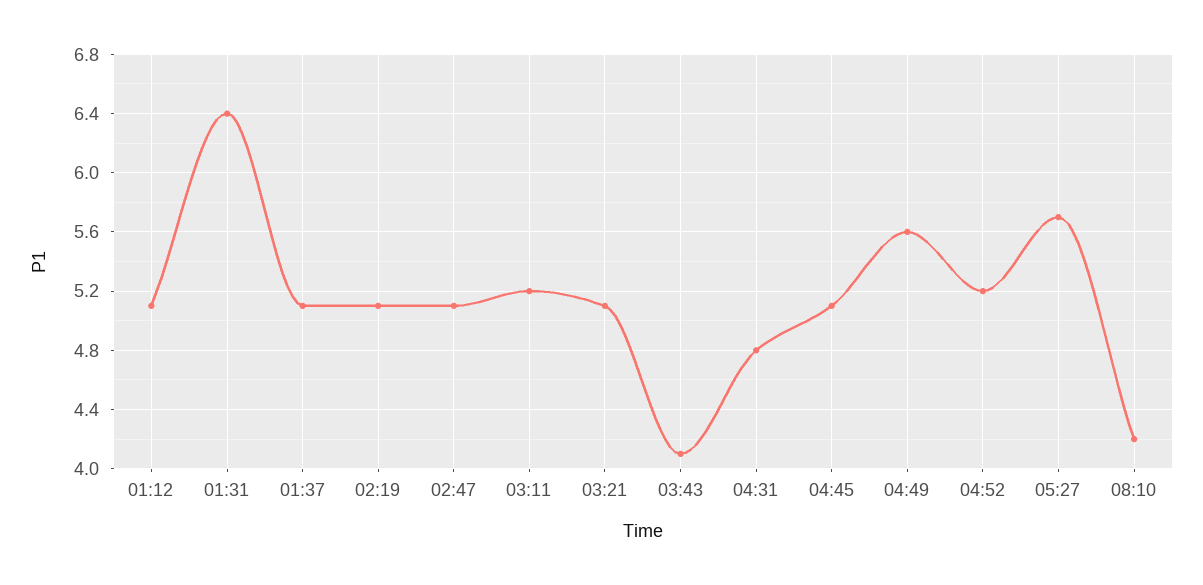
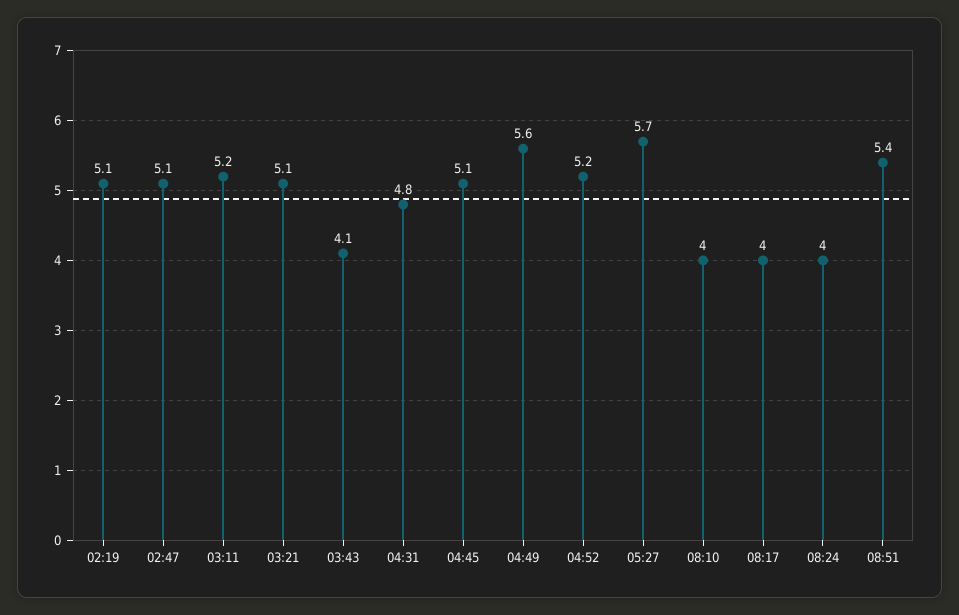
01:12: 5.1 -> none
01:31: 6.4 -> none
01:37: 5.1 -> none
08:10: 4.2 -> 4
08:17: none -> 4
08:24: none -> 4
08:51: none -> 5.4

